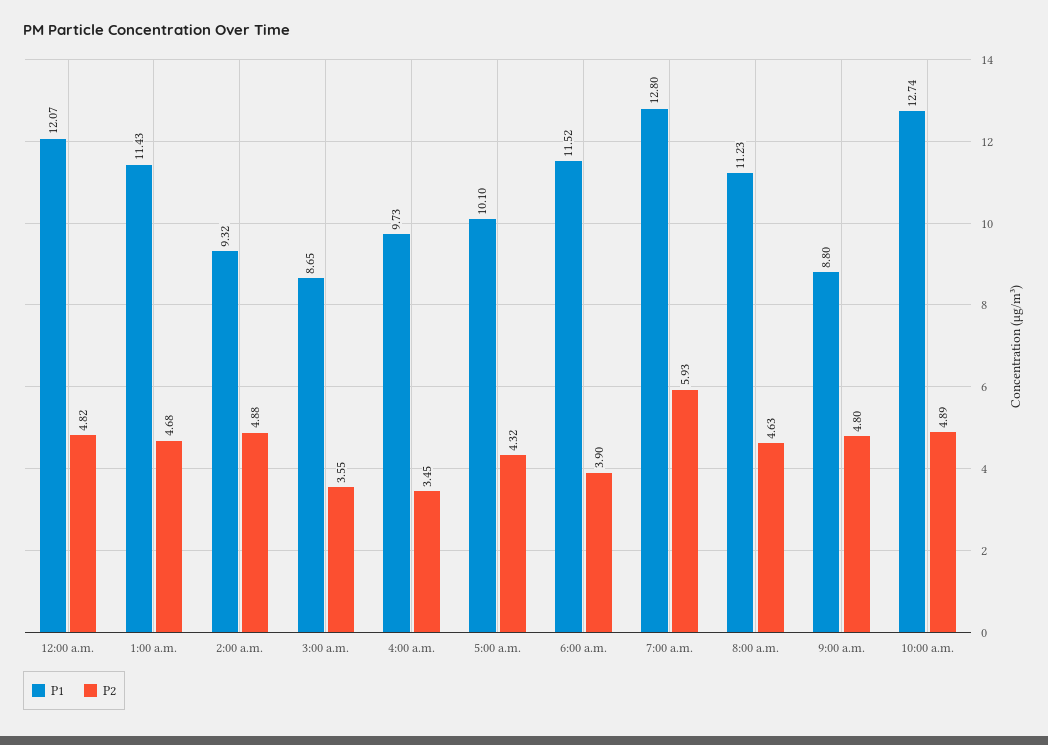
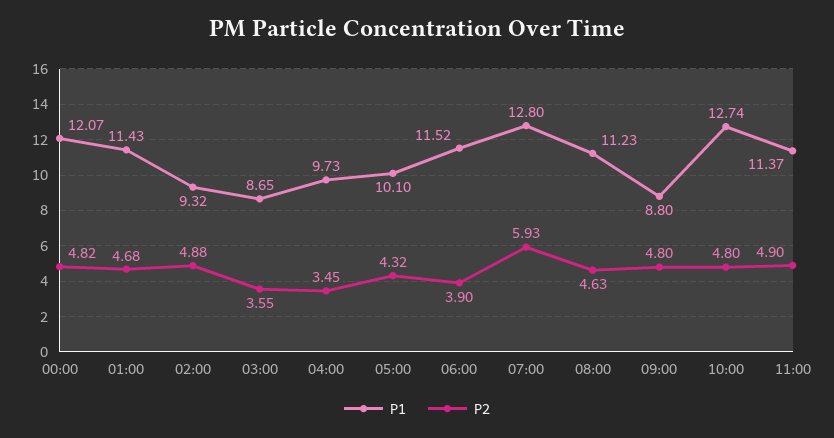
P2, 10:00 a.m.: 4.89 -> 4.8
P1, 11:00: none -> 11.37
P2, 11:00: none -> 4.9

